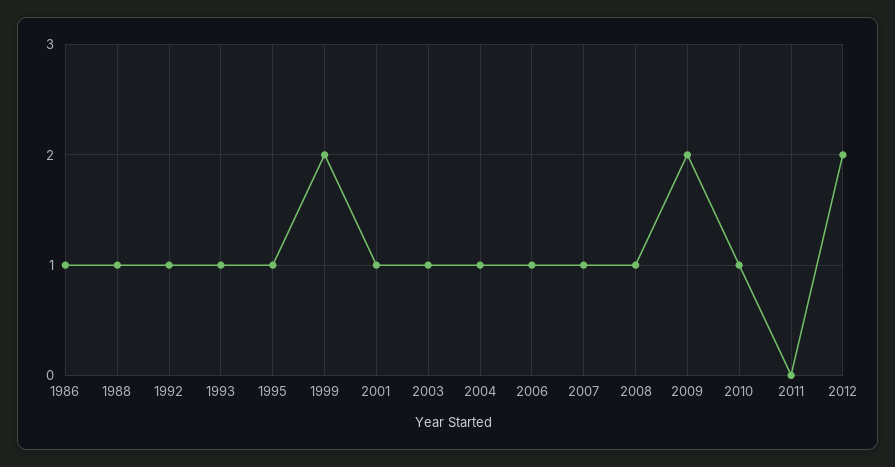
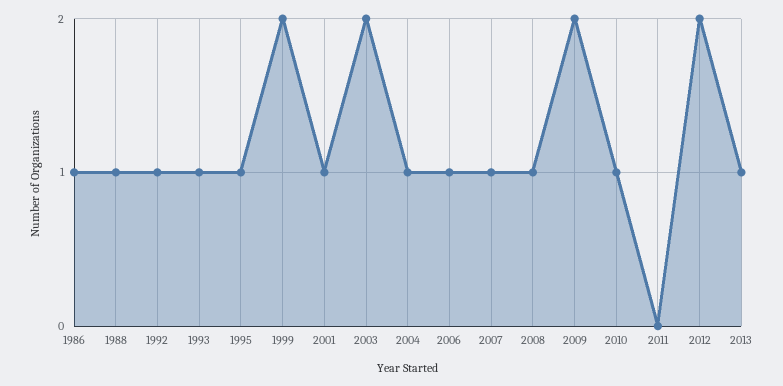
2003: 1 -> 2
2013: none -> 1

